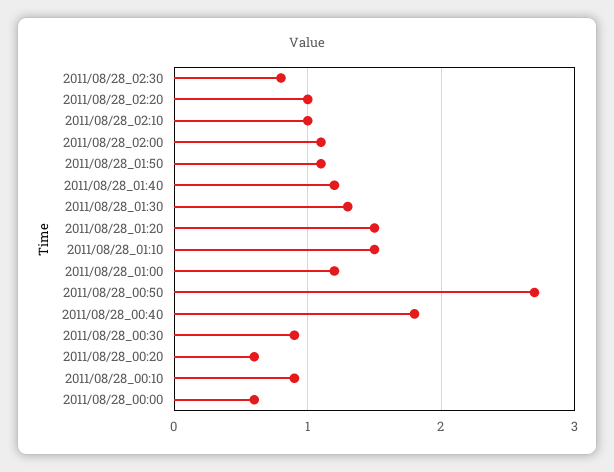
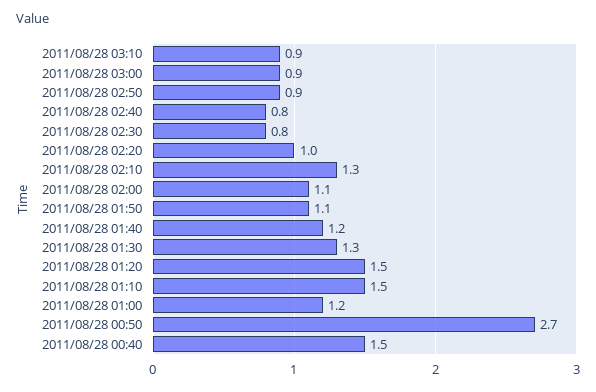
2011/08/28_02:10: 1 -> 1.3
2011/08/28_00:40: 1.8 -> 1.5
2011/08/28_00:30: 0.9 -> none
2011/08/28_00:20: 0.6 -> none
2011/08/28_00:10: 0.9 -> none
2011/08/28_00:00: 0.6 -> none
2011/08/28 03:10: none -> 0.9
2011/08/28 03:00: none -> 0.9
2011/08/28 02:50: none -> 0.9
2011/08/28 02:40: none -> 0.8

